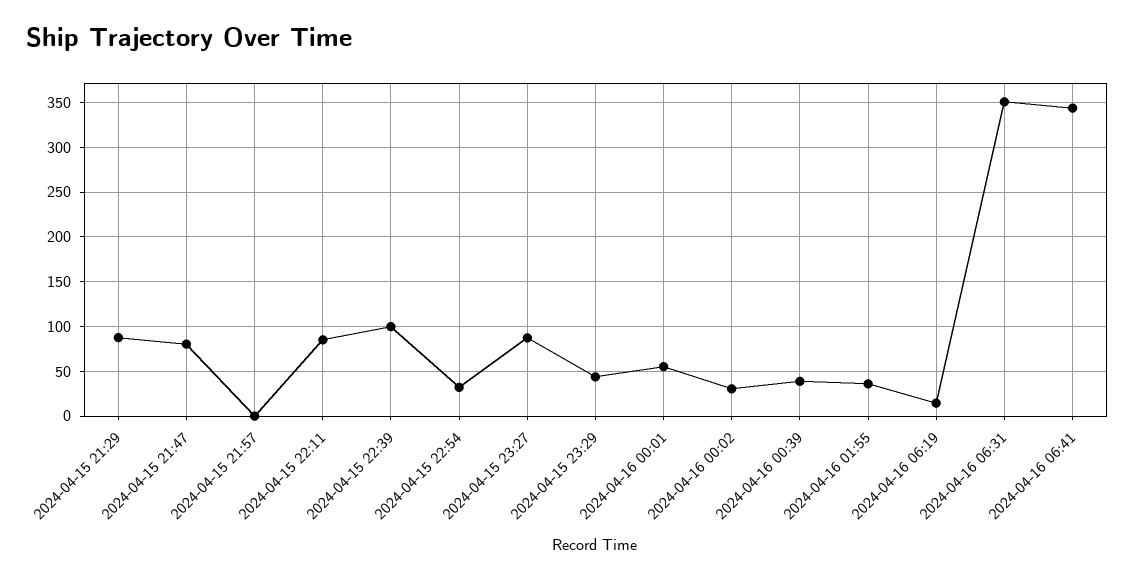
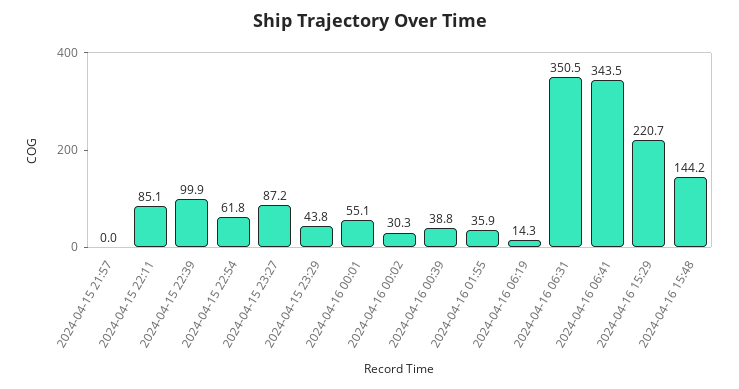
2024-04-15 21:29: 90 -> none
2024-04-15 21:47: 80 -> none
2024-04-15 22:54: 30 -> 61.8
2024-04-16 15:29: none -> 220.7
2024-04-16 15:48: none -> 144.2

